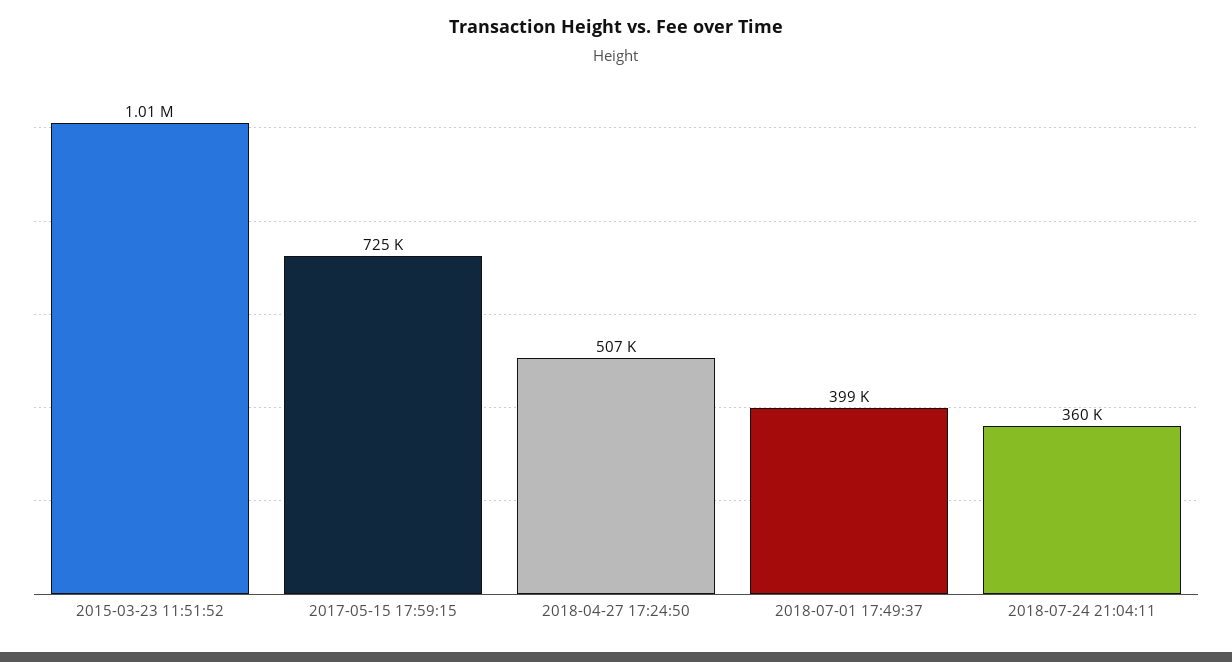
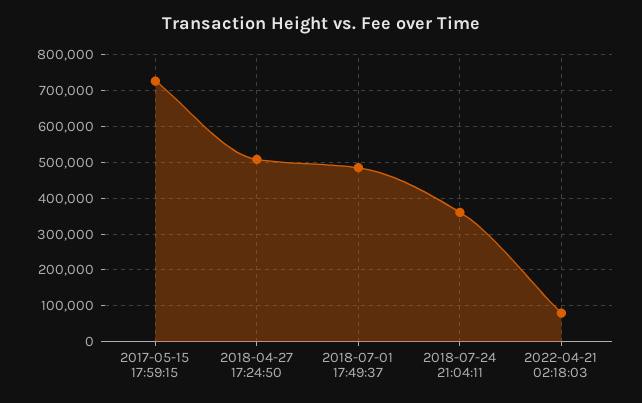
2015-03-23 11:51:52: 1010000 -> none
2018-07-01 17:49:37: 399000 -> 480000
2022-04-21 02:18:03: none -> 80000

